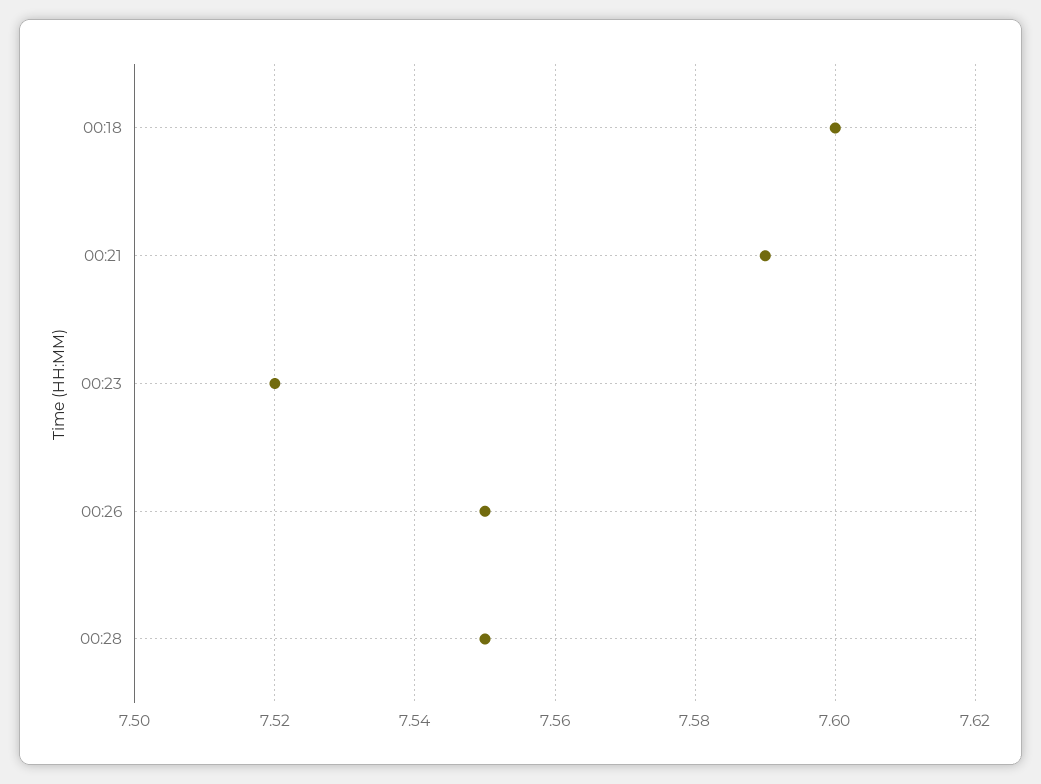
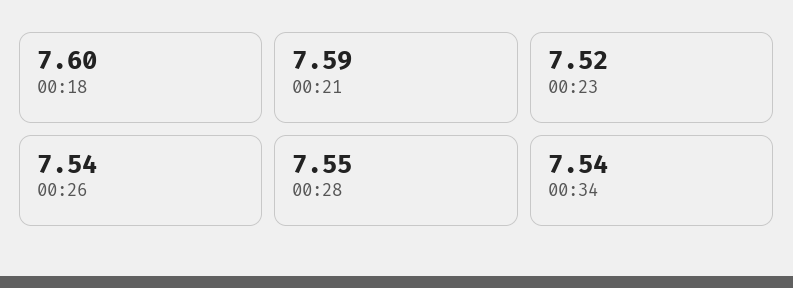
00:26: 7.55 -> 7.54
00:34: none -> 7.54

